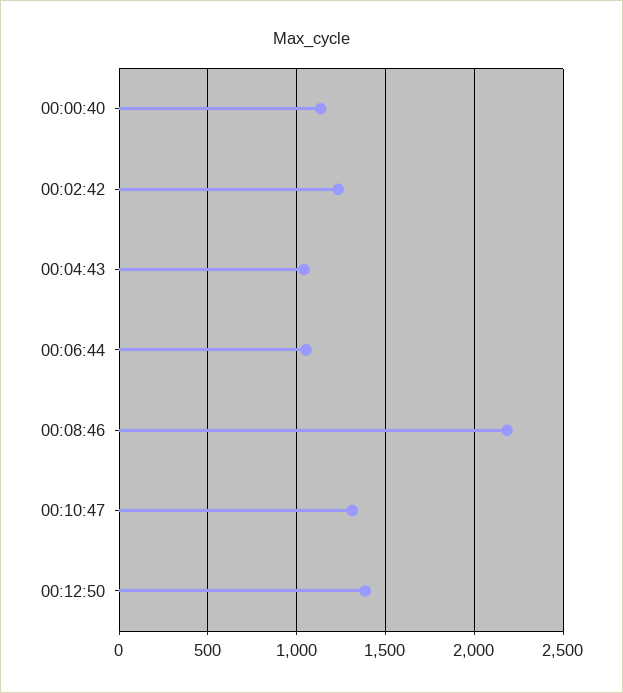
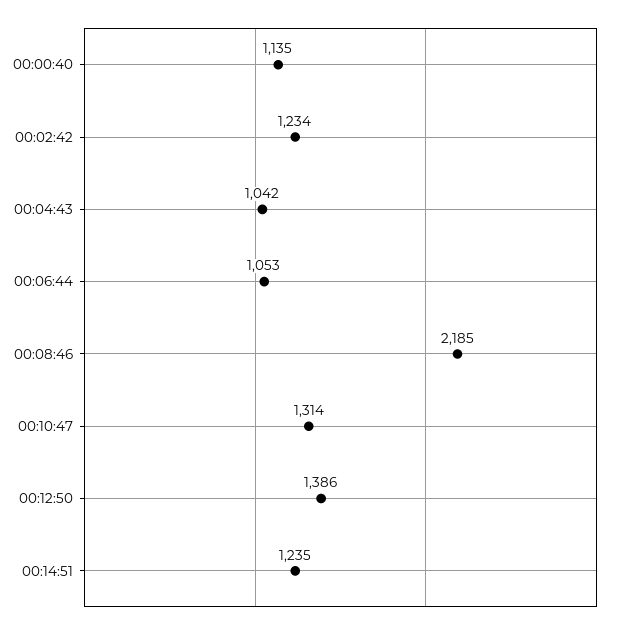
00:14:51: none -> 1235

